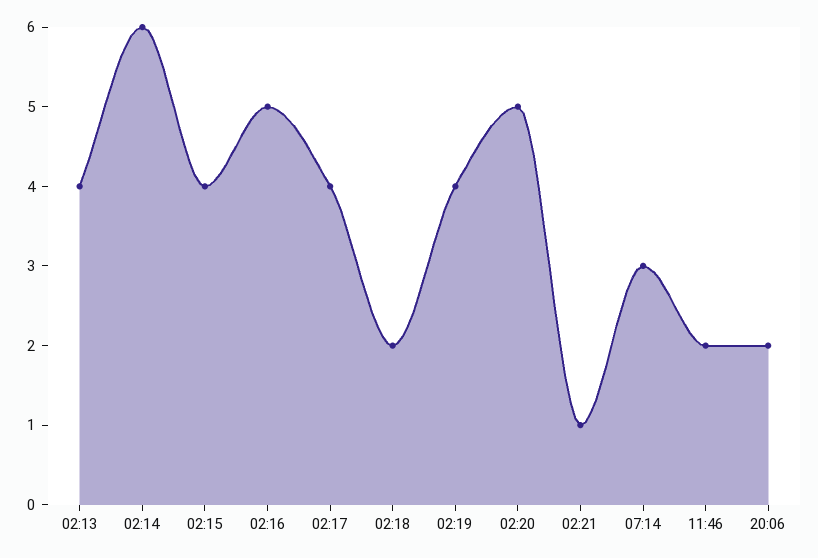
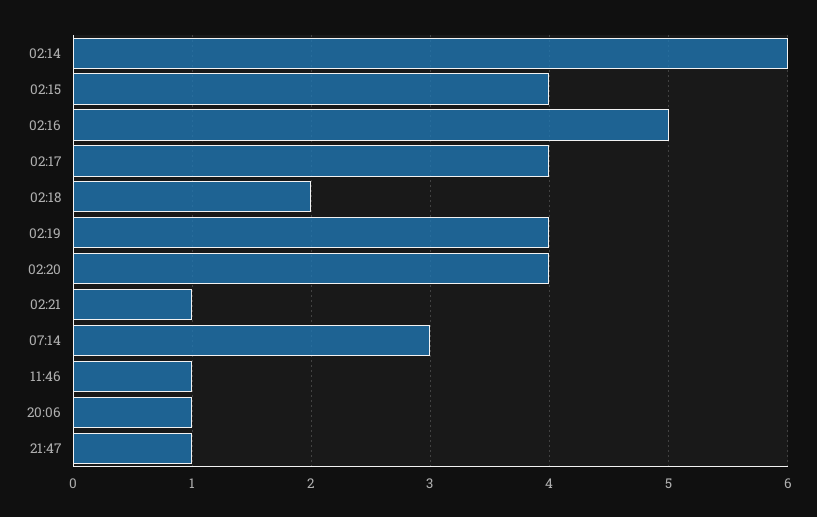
02:13: 4 -> none
02:20: 5 -> 4
11:46: 2 -> 1
20:06: 2 -> 1
21:47: none -> 1

